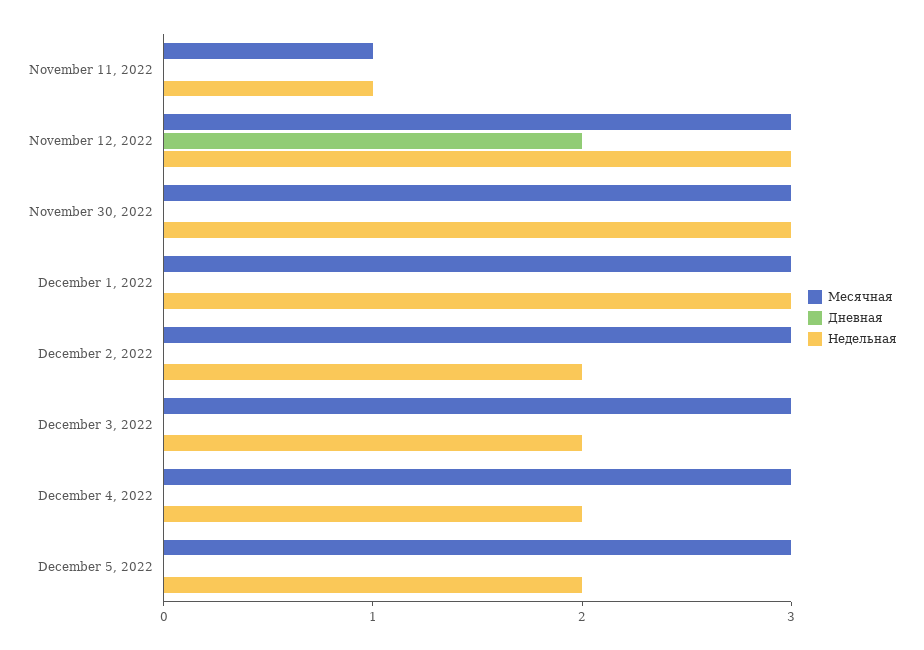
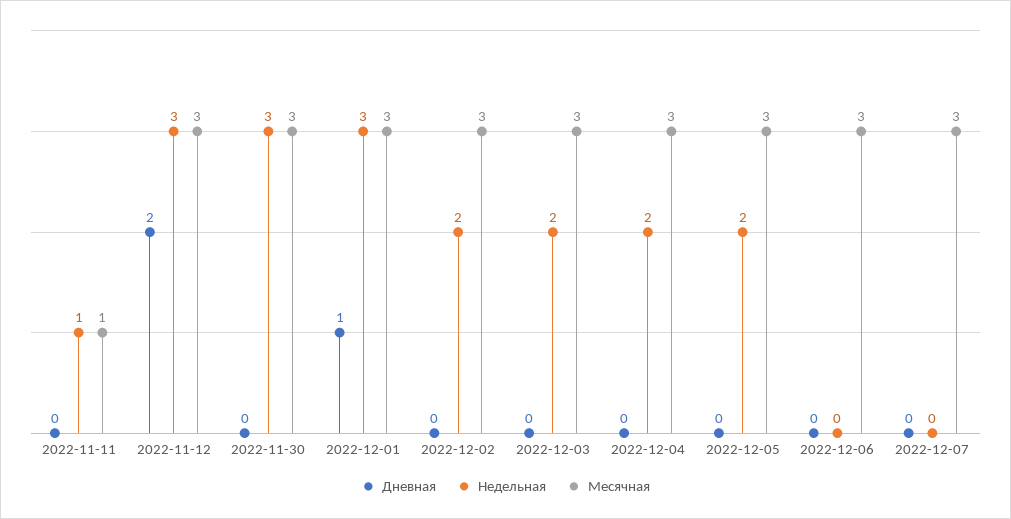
Дневная, December 1, 2022: 0 -> 1
Дневная, 2022-12-06: none -> 0
Недельная, 2022-12-06: none -> 0
Месячная, 2022-12-06: none -> 3
Дневная, 2022-12-07: none -> 0
Недельная, 2022-12-07: none -> 0
Месячная, 2022-12-07: none -> 3

